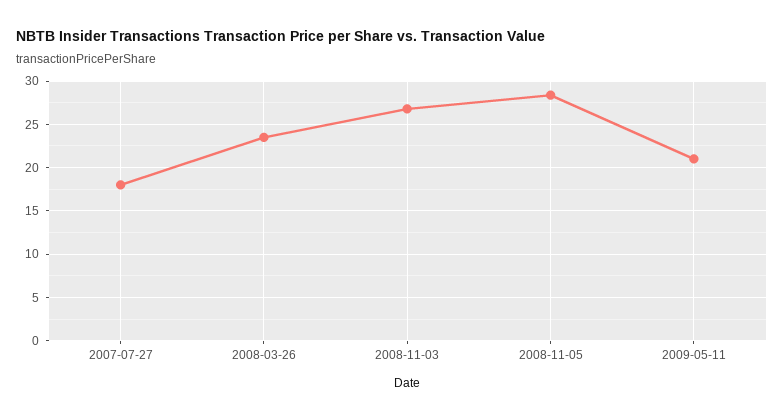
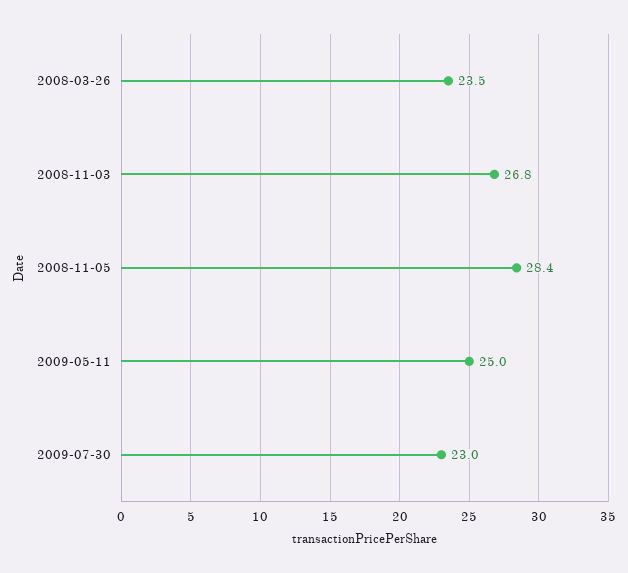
2007-07-27: 18 -> none
2009-05-11: 21 -> 25
2009-07-30: none -> 23

